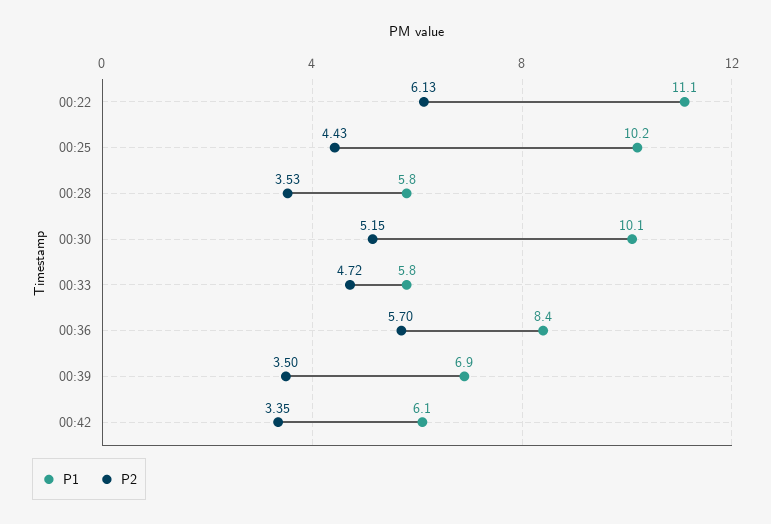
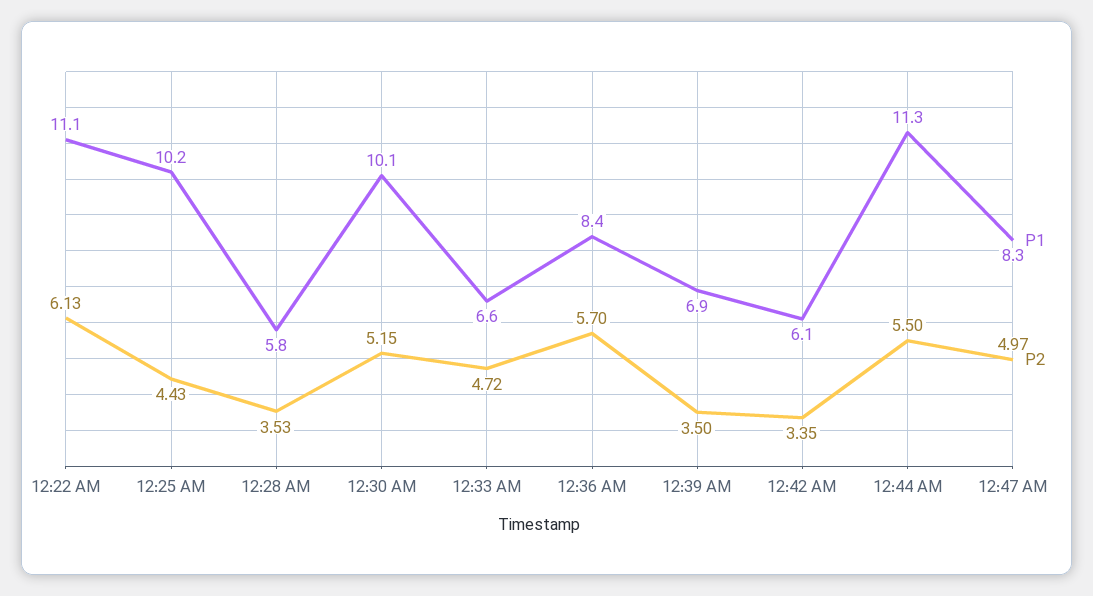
P1, 00:33: 5.8 -> 6.6
P1, 12:44 AM: none -> 11.3
P2, 12:44 AM: none -> 5.5
P1, 12:47 AM: none -> 8.3
P2, 12:47 AM: none -> 4.97

